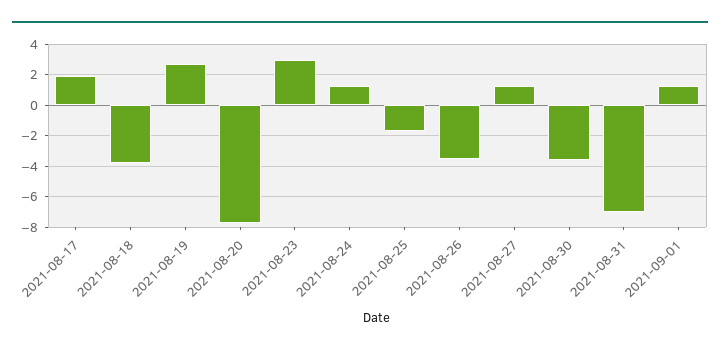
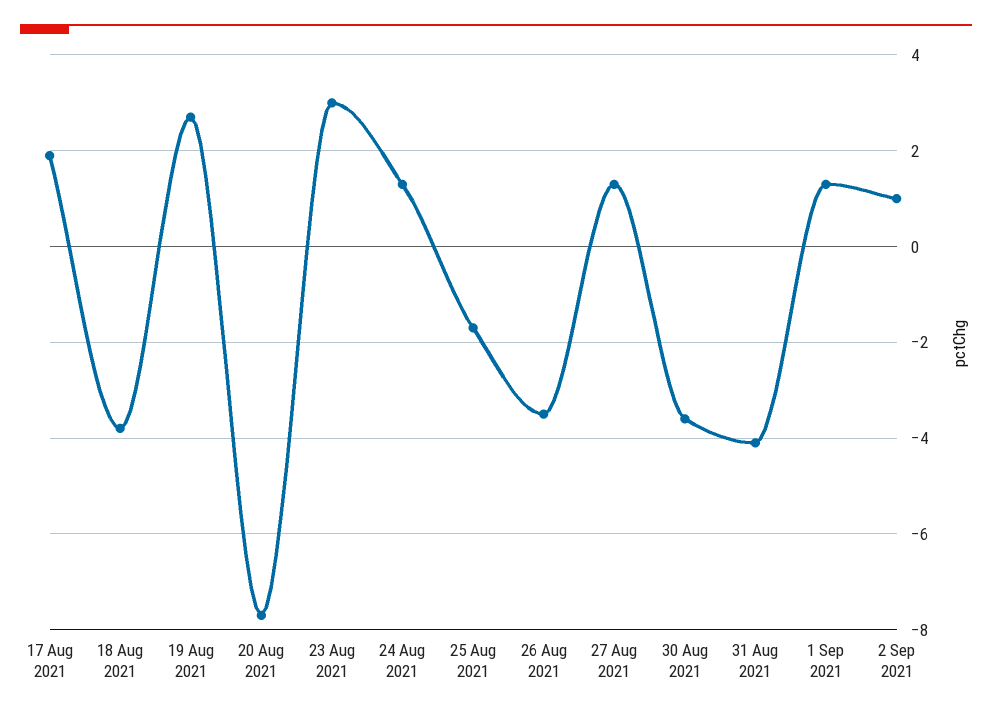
2021-08-31: -7 -> -4
2 Sep 2021: none -> 1

